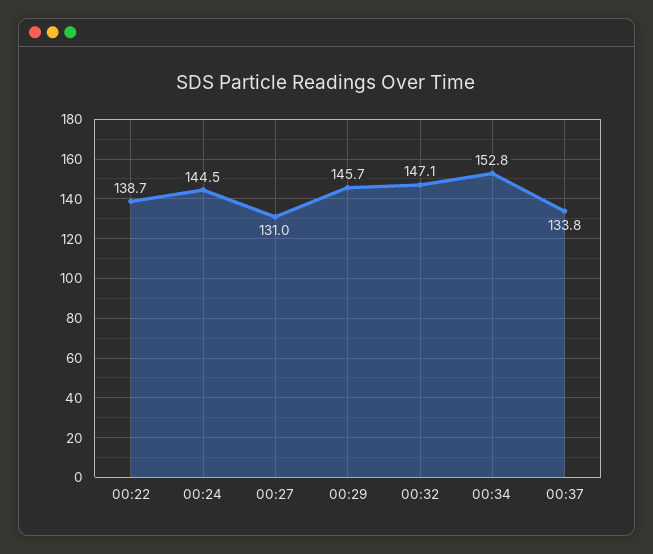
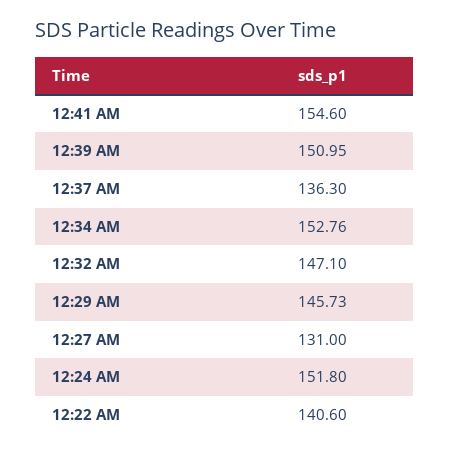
00:22: 138.7 -> 140.6
00:24: 144.5 -> 151.8
00:37: 133.8 -> 136.3
12:41 AM: none -> 154.6
12:39 AM: none -> 150.95

